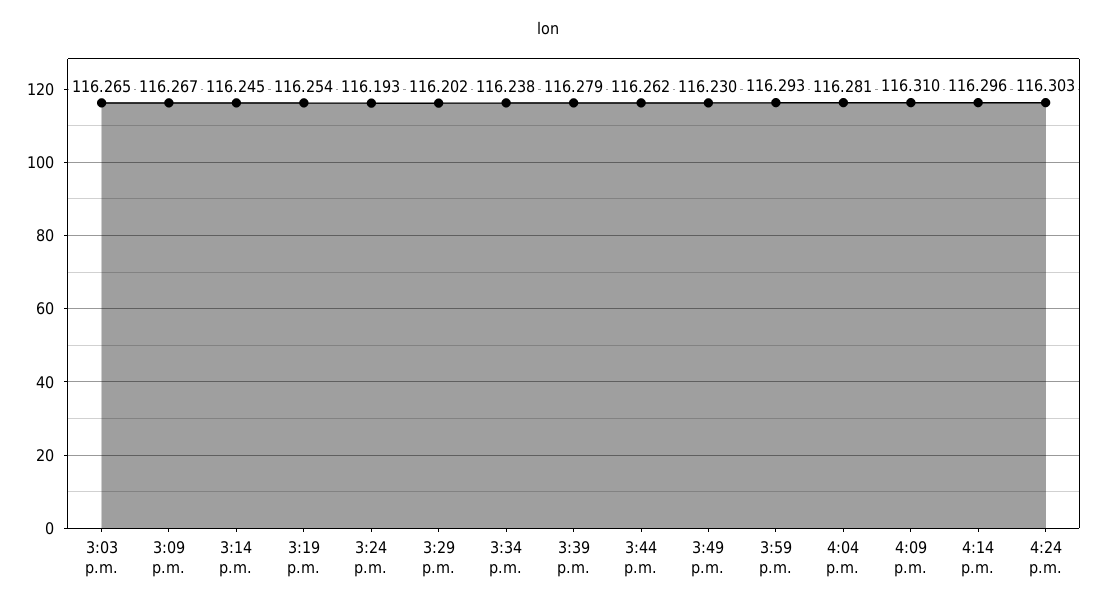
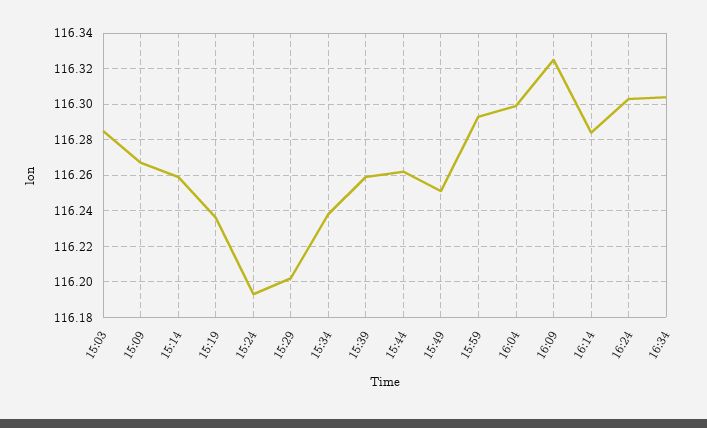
3:03 p.m.: 116.265 -> 116.285
3:14 p.m.: 116.245 -> 116.26
3:19 p.m.: 116.254 -> 116.235
3:39 p.m.: 116.279 -> 116.26
3:49 p.m.: 116.23 -> 116.25
4:04 p.m.: 116.281 -> 116.3
4:09 p.m.: 116.31 -> 116.325
4:14 p.m.: 116.296 -> 116.285
16:34: none -> 116.305

